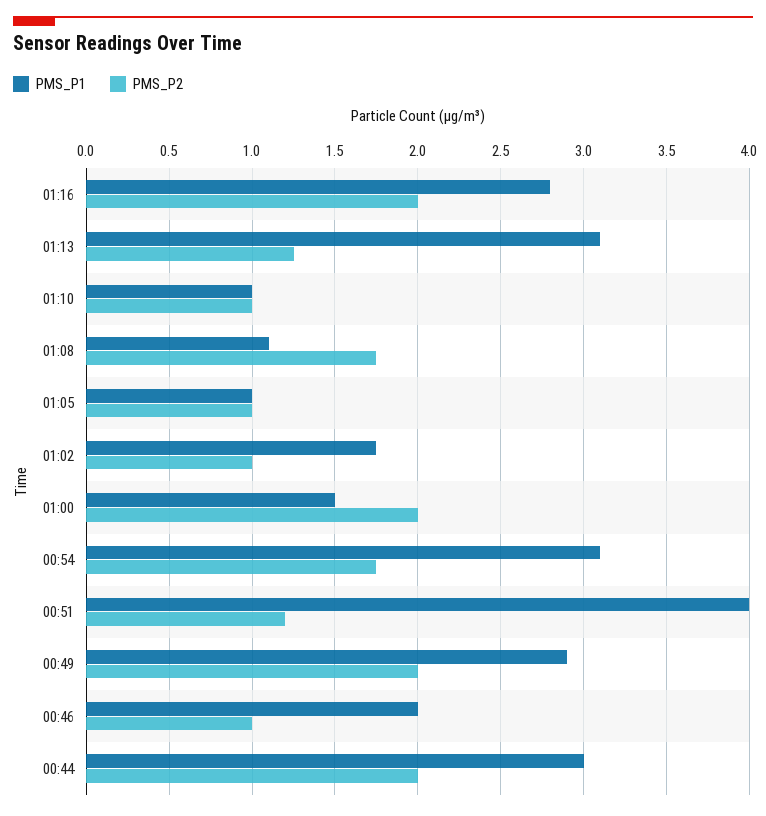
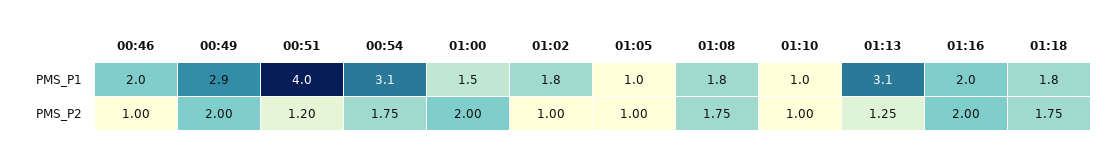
PMS_P1, 01:16: 2.8 -> 2
PMS_P1, 01:08: 1.1 -> 1.8
PMS_P1, 00:44: 3 -> none
PMS_P2, 00:44: 2 -> none
PMS_P1, 01:18: none -> 1.8
PMS_P2, 01:18: none -> 1.75

